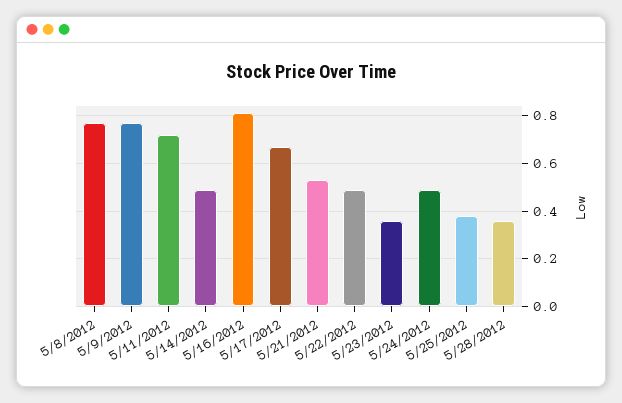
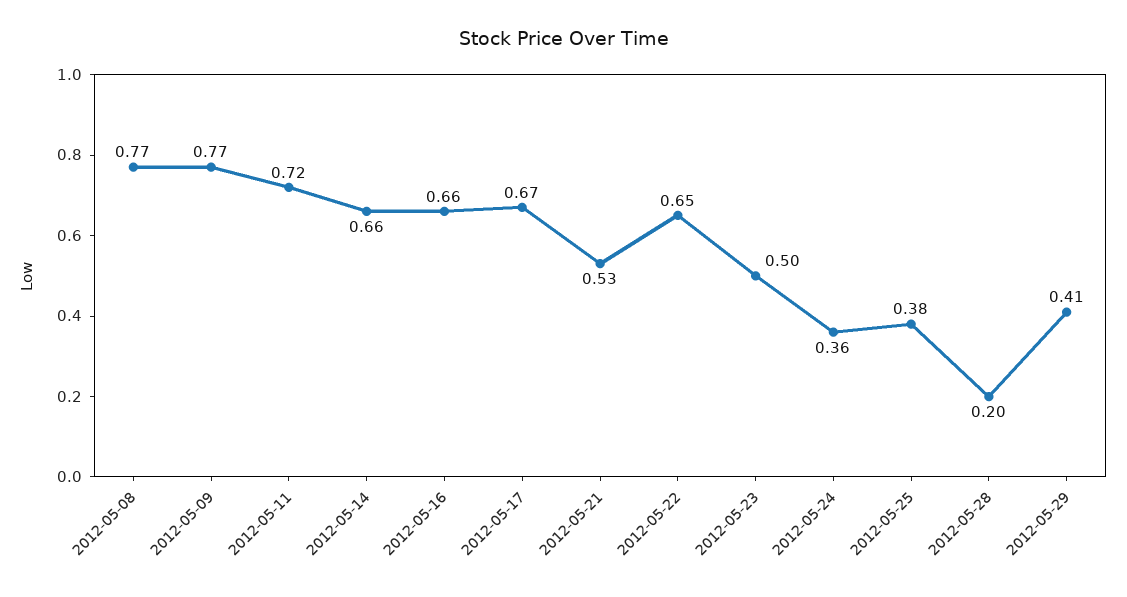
5/14/2012: 0.5 -> 0.66
5/16/2012: 0.8 -> 0.66
5/22/2012: 0.5 -> 0.65
5/23/2012: 0.35 -> 0.5
5/24/2012: 0.5 -> 0.36
5/28/2012: 0.35 -> 0.2
2012-05-29: none -> 0.41

